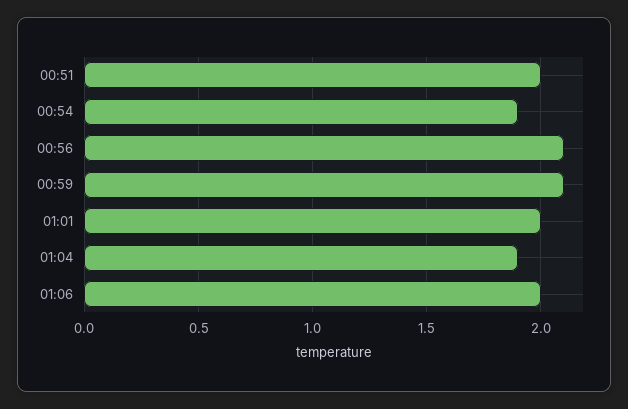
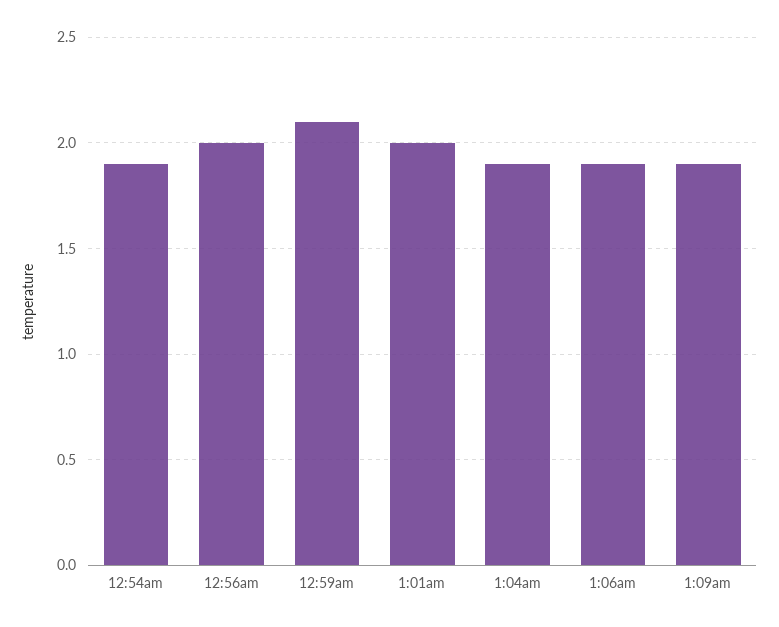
00:51: 2 -> none
00:56: 2.1 -> 2
01:06: 2 -> 1.9
1:09am: none -> 1.9

